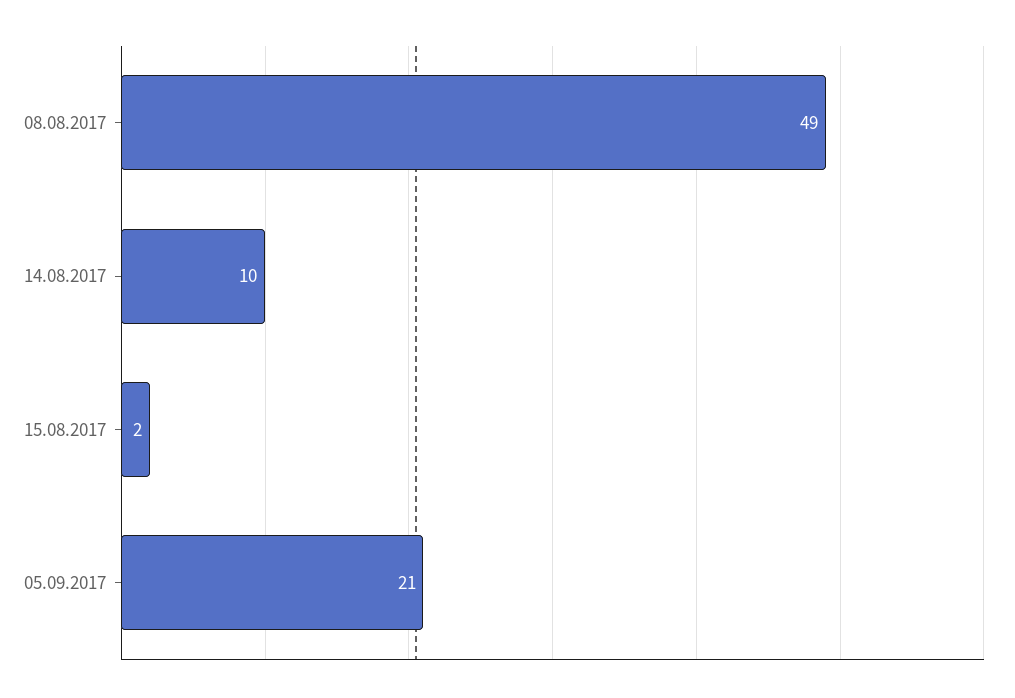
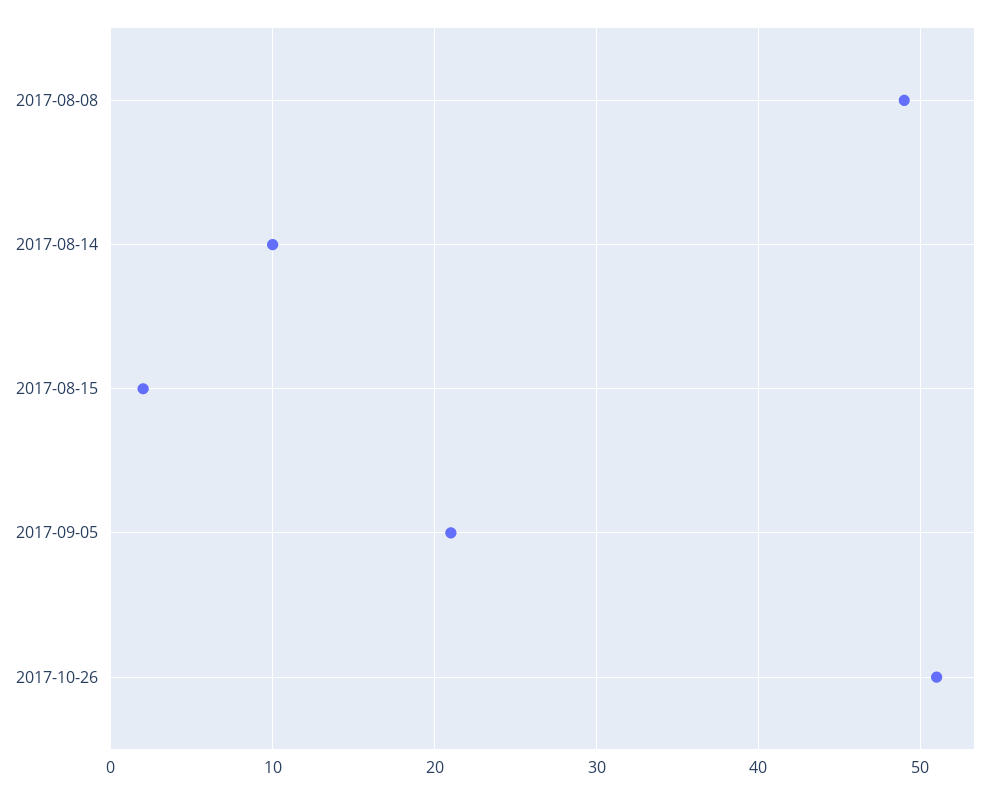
2017-10-26: none -> 51

